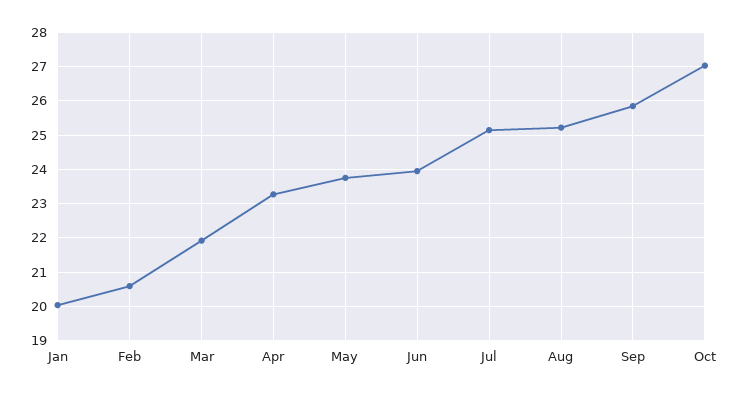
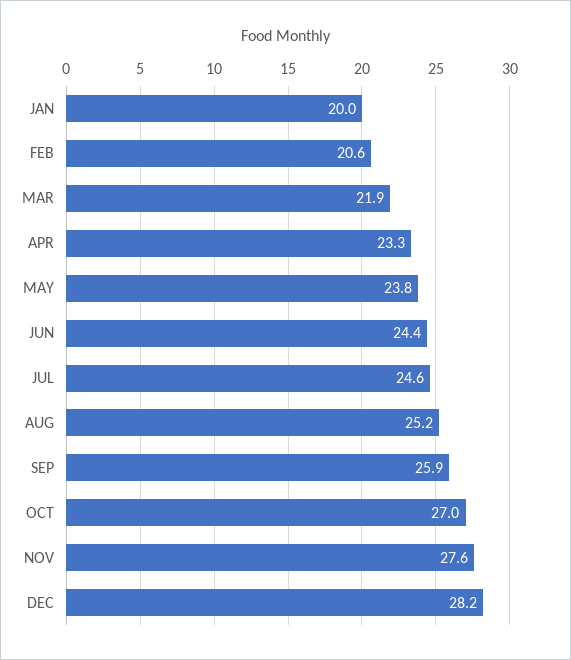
Jun: 24 -> 24.4
Jul: 25.2 -> 24.6
NOV: none -> 27.6
DEC: none -> 28.2

